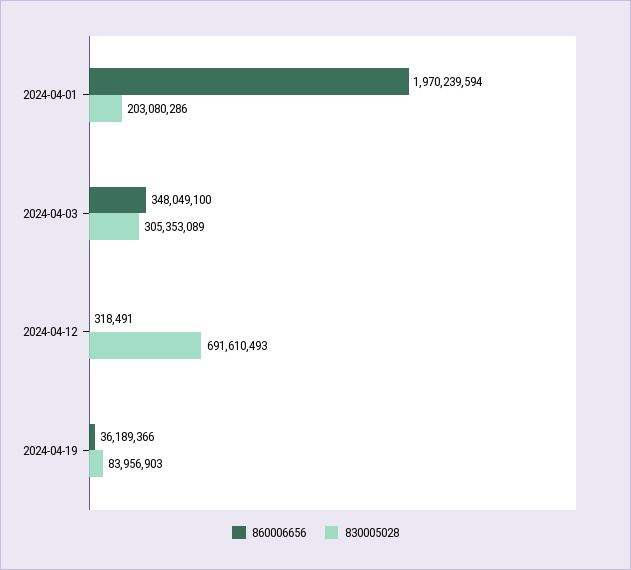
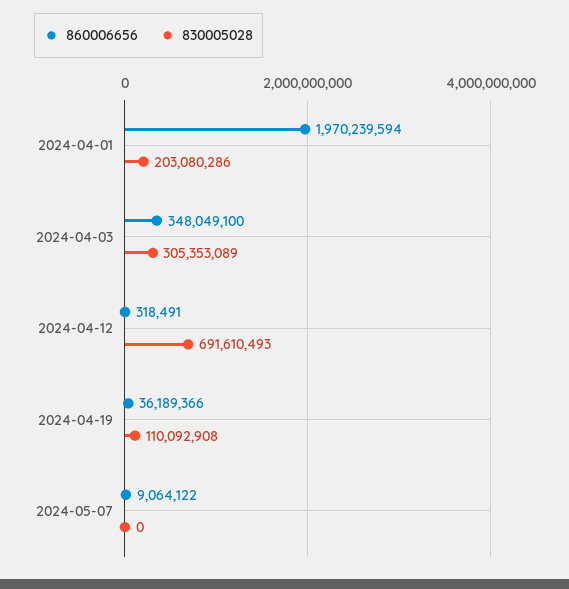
830005028, 2024-04-19: 83956903 -> 110092908
860006656, 2024-05-07: none -> 9064122
830005028, 2024-05-07: none -> 0

